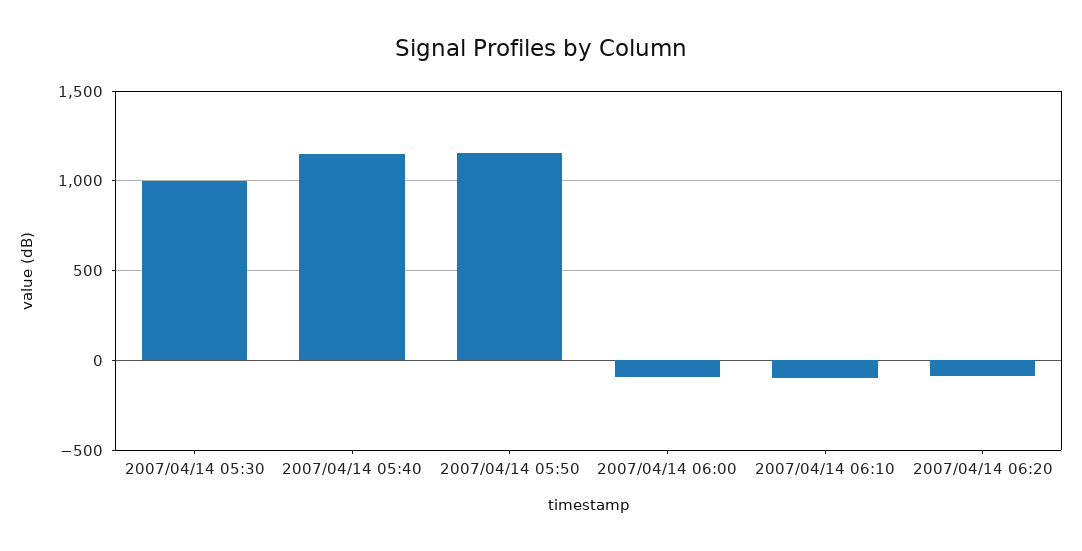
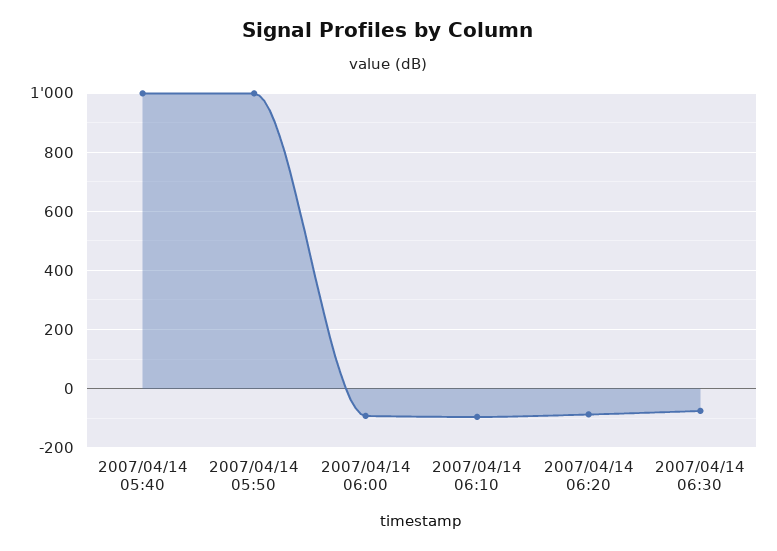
2007/04/14 05:30: 1000 -> none
2007/04/14 05:40: 1150 -> 1000
2007/04/14 05:50: 1150 -> 1000
2007/04/14 06:30: none -> -75

